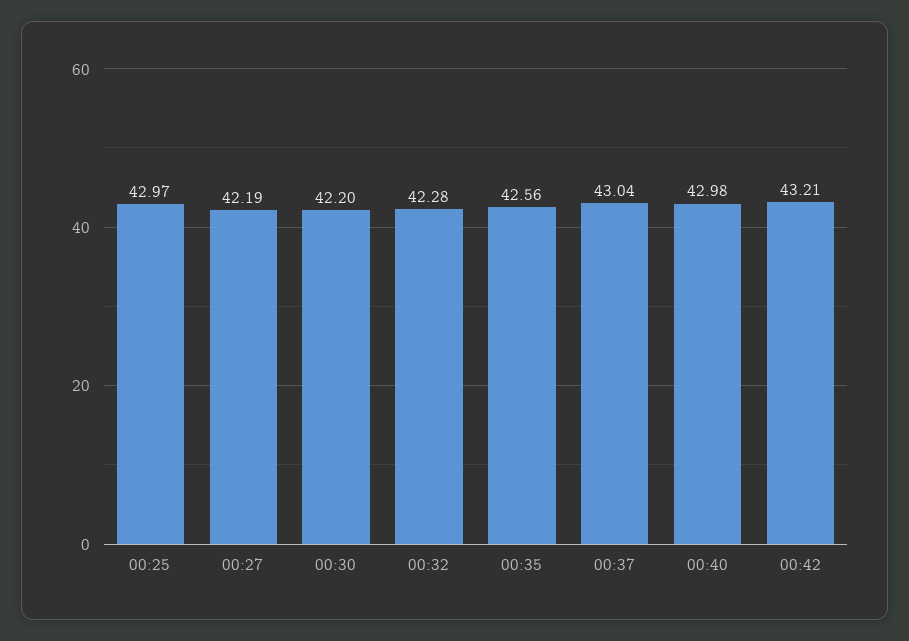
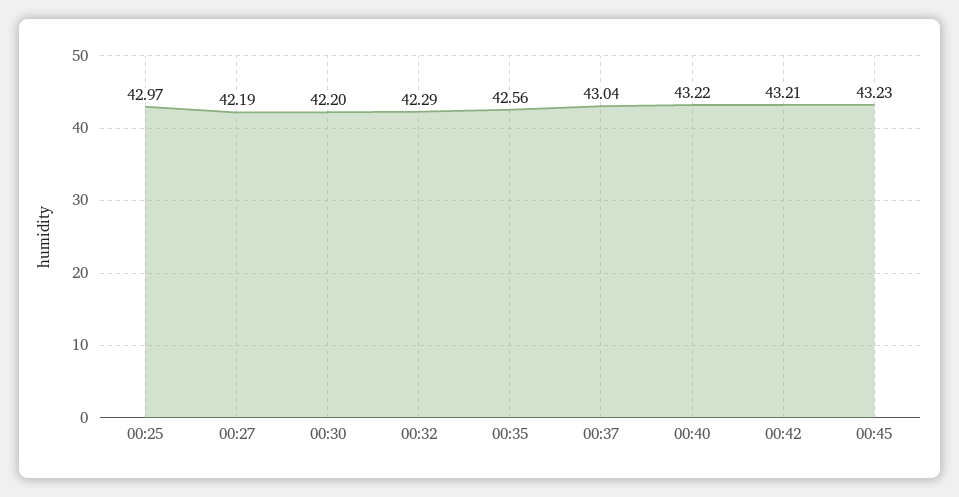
00:32: 42.28 -> 42.29
00:40: 42.98 -> 43.22
00:45: none -> 43.23

